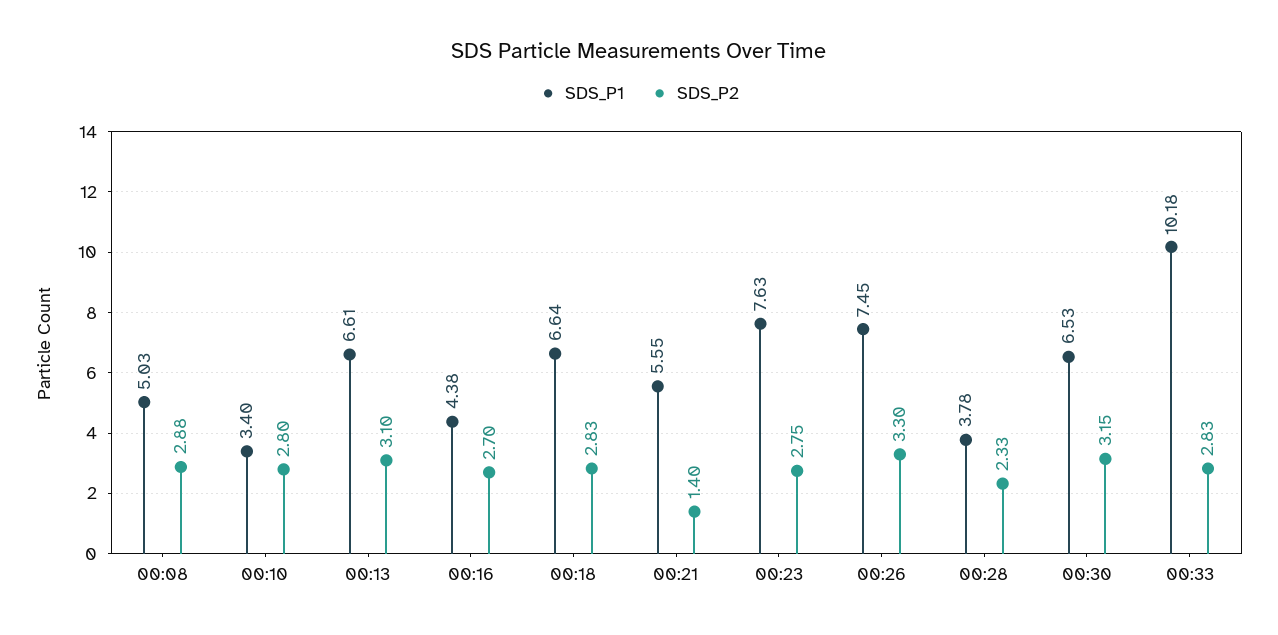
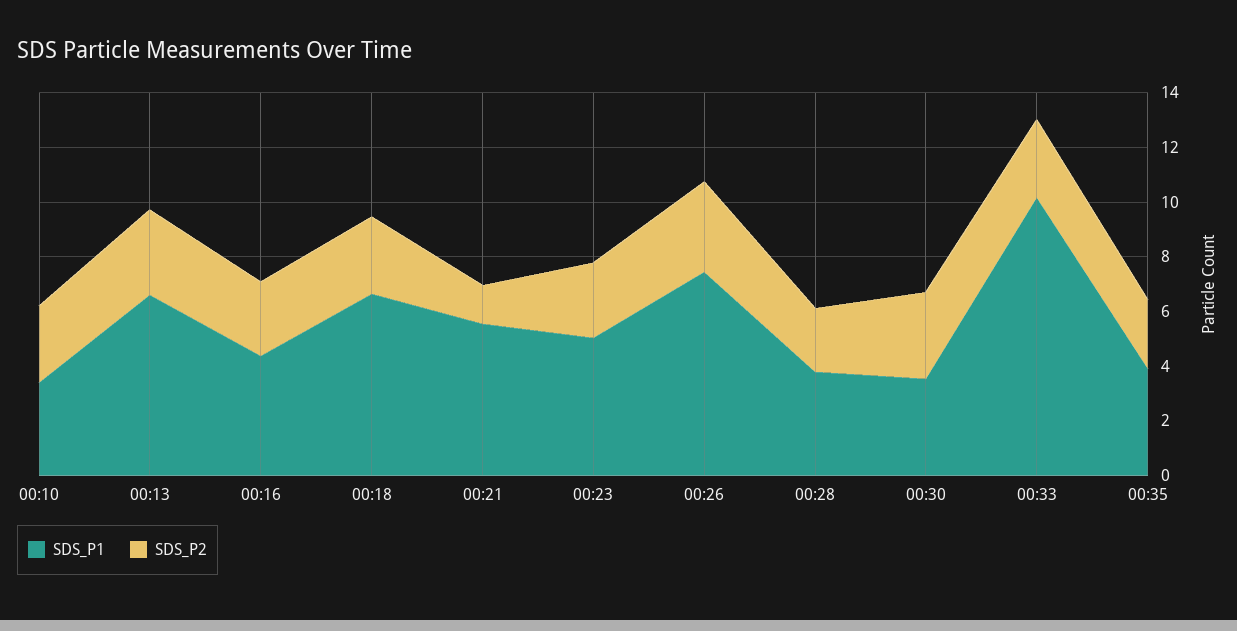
SDS_P1, 00:08: 5.03 -> none
SDS_P2, 00:08: 2.88 -> none
SDS_P1, 00:23: 7.63 -> 5
SDS_P1, 00:30: 6.53 -> 3.5
SDS_P1, 00:35: none -> 4
SDS_P2, 00:35: none -> 2.5

